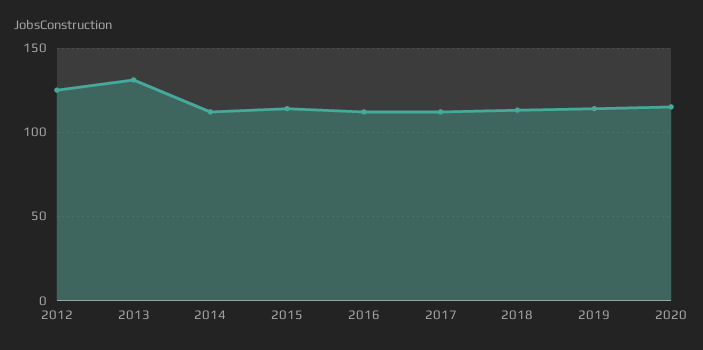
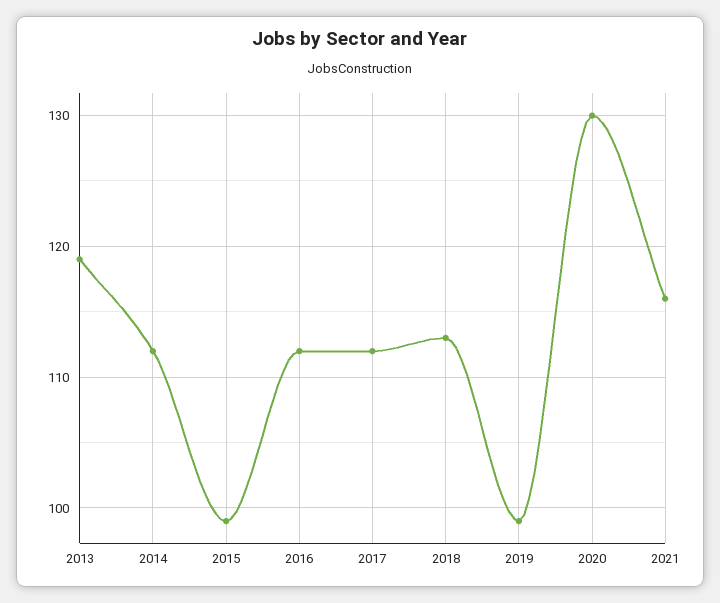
2012: 125 -> none
2013: 130 -> 119
2015: 115 -> 99
2019: 115 -> 99
2020: 115 -> 130
2021: none -> 116

